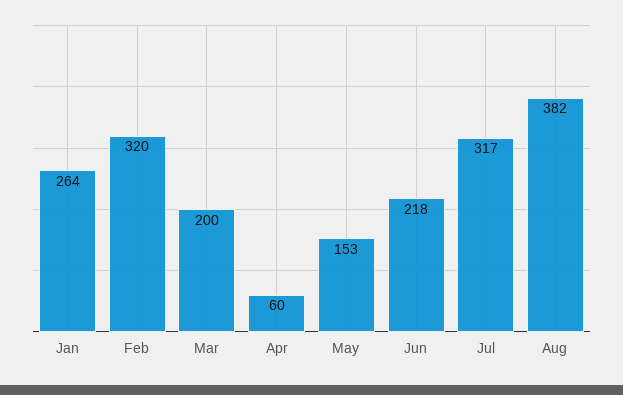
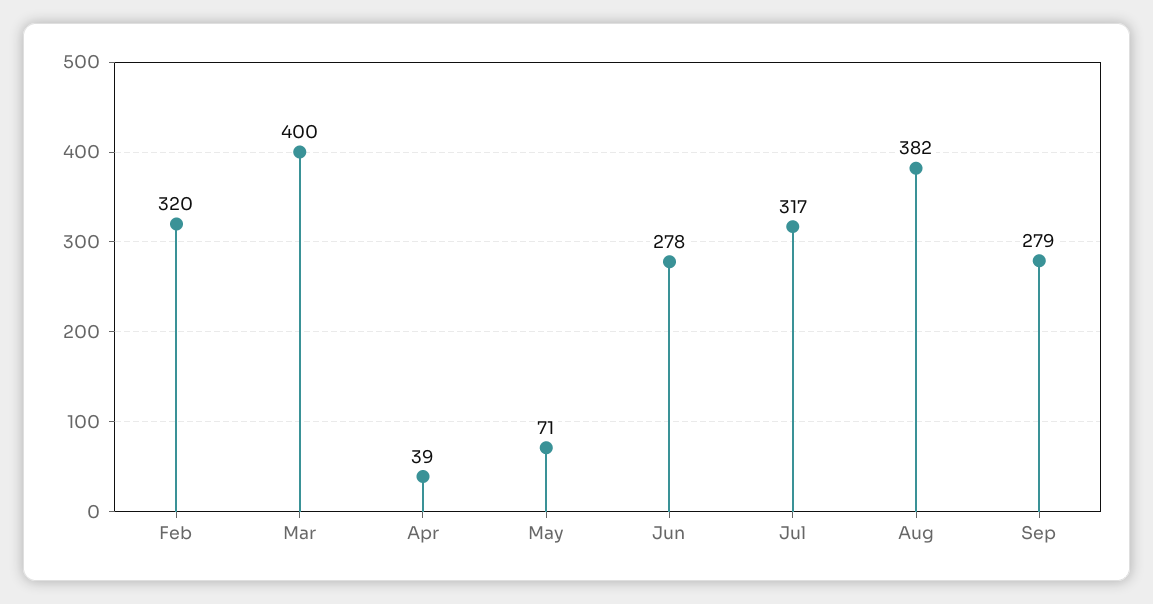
Jan: 264 -> none
Mar: 200 -> 400
Apr: 60 -> 39
May: 153 -> 71
Jun: 218 -> 278
Sep: none -> 279

